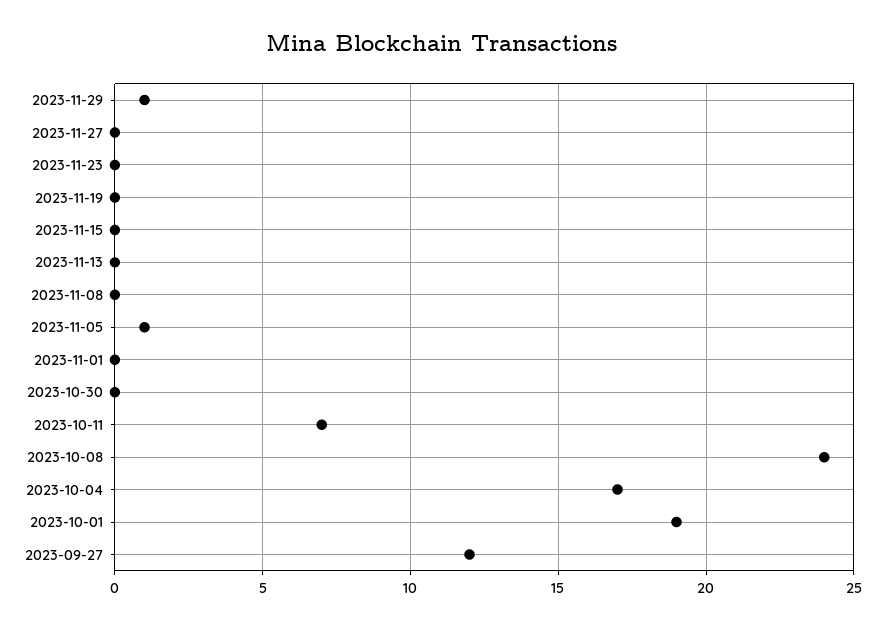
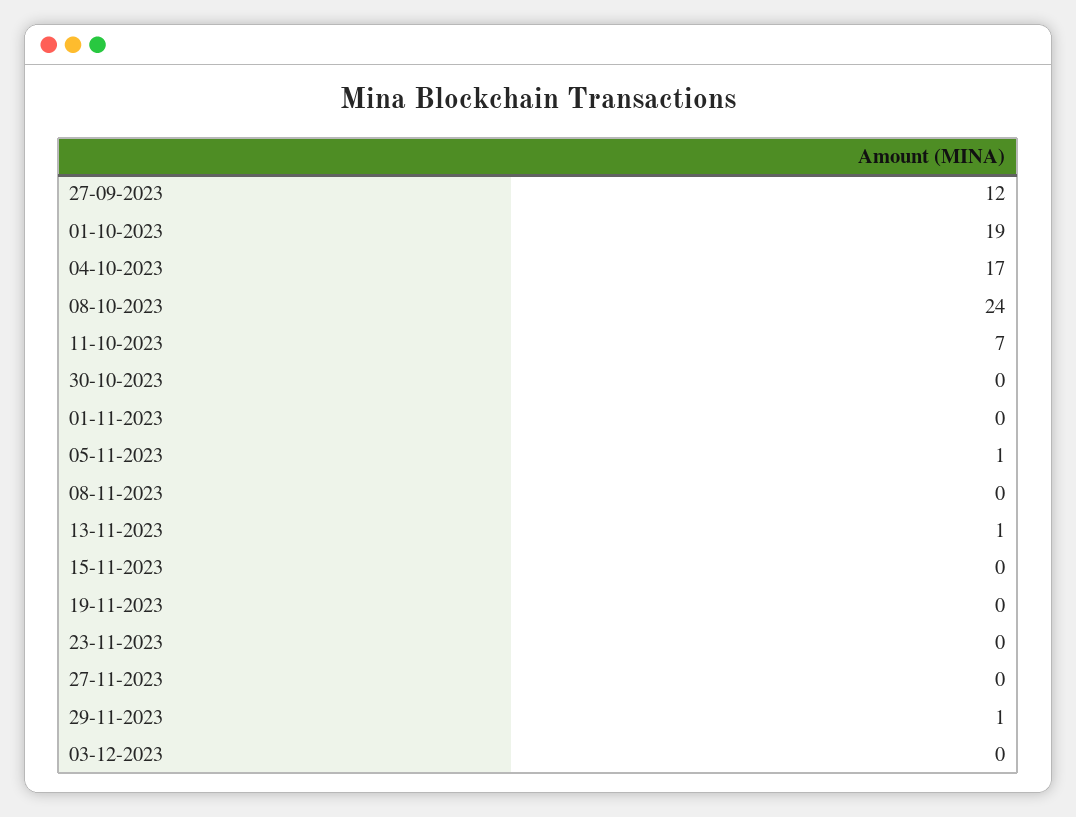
2023-11-13: 0 -> 1
03-12-2023: none -> 0

